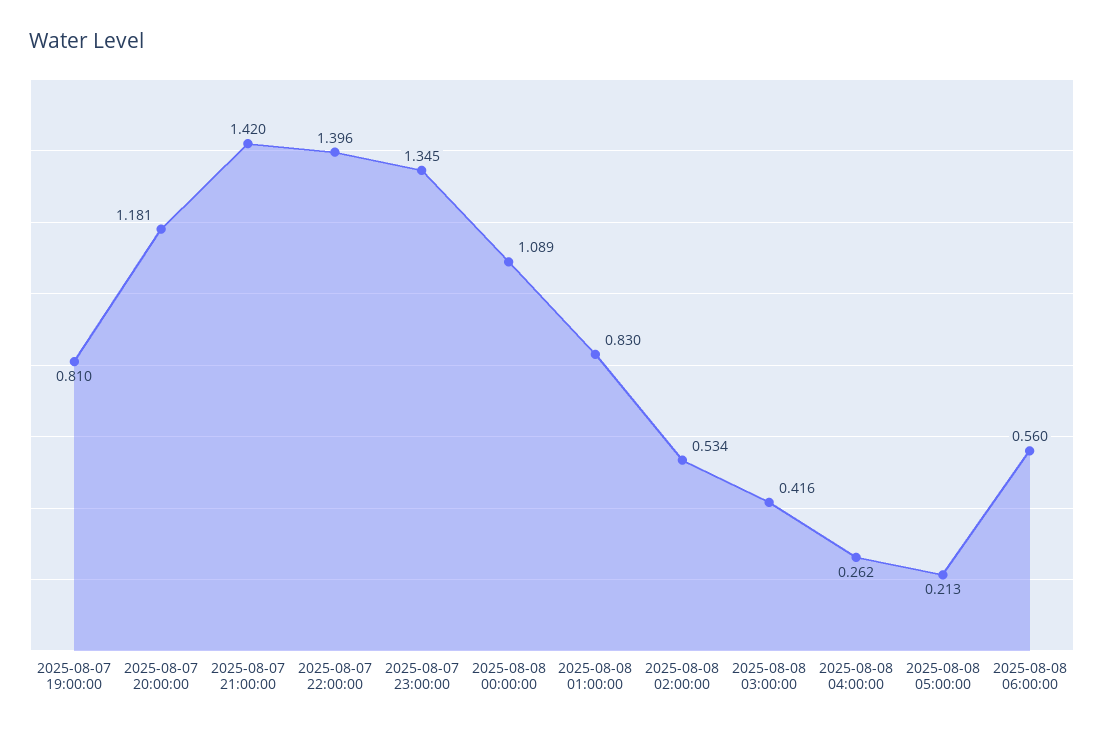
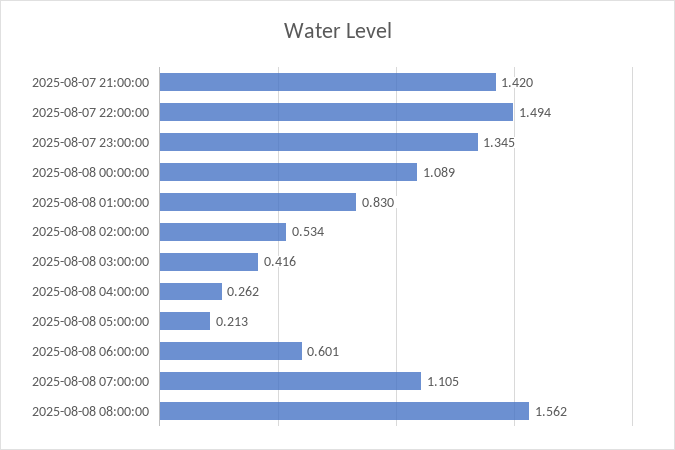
2025-08-07 19:00:00: 0.81 -> none
2025-08-07 20:00:00: 1.181 -> none
2025-08-07 22:00:00: 1.396 -> 1.494
2025-08-08 06:00:00: 0.56 -> 0.601
2025-08-08 07:00:00: none -> 1.105
2025-08-08 08:00:00: none -> 1.562

